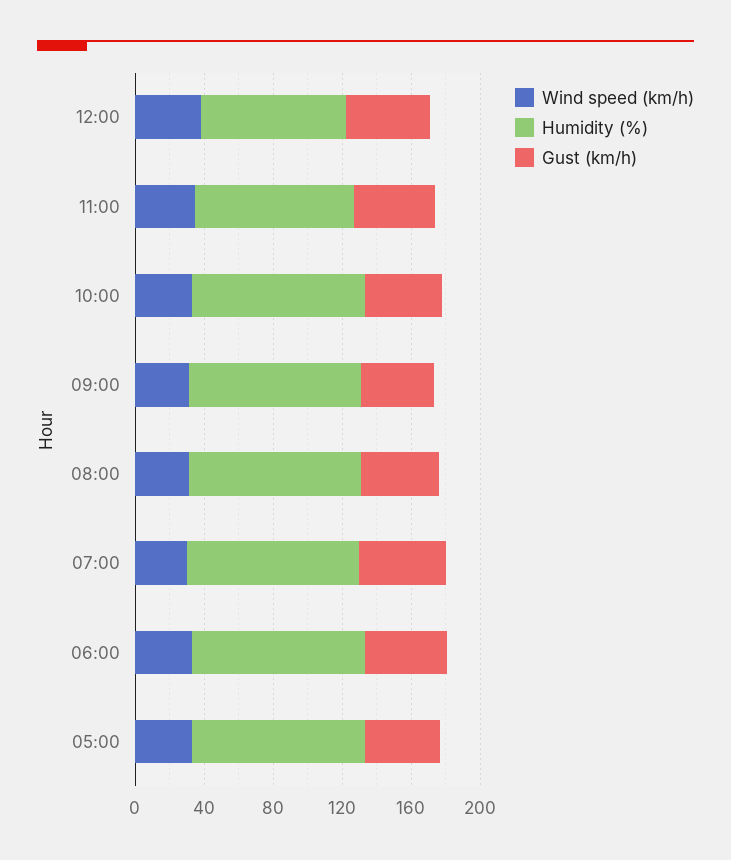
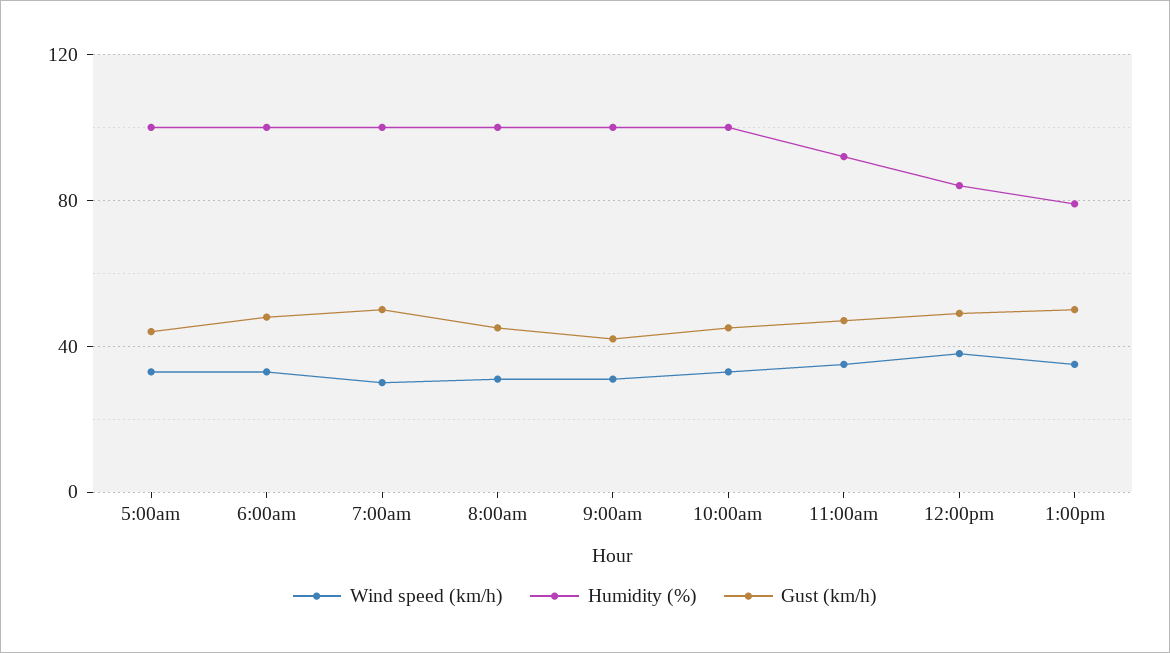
Wind speed (km/h), 1:00pm: none -> 35
Humidity (%), 1:00pm: none -> 80
Gust (km/h), 1:00pm: none -> 50

